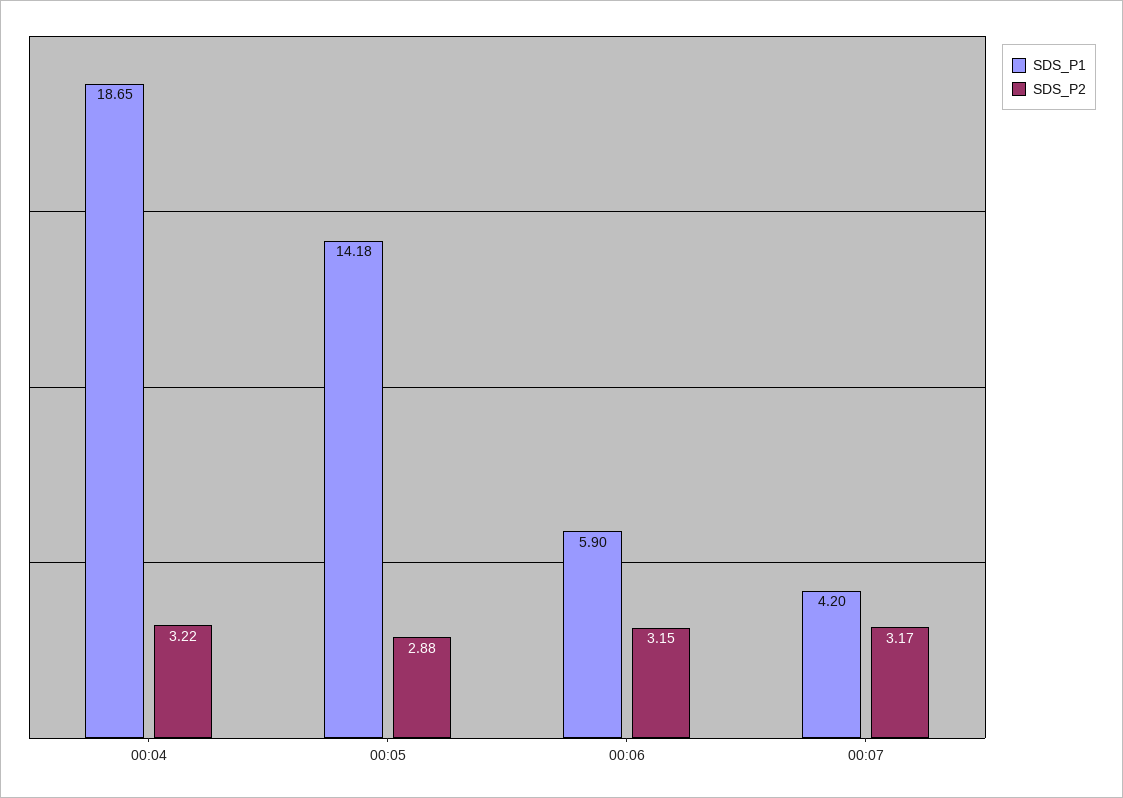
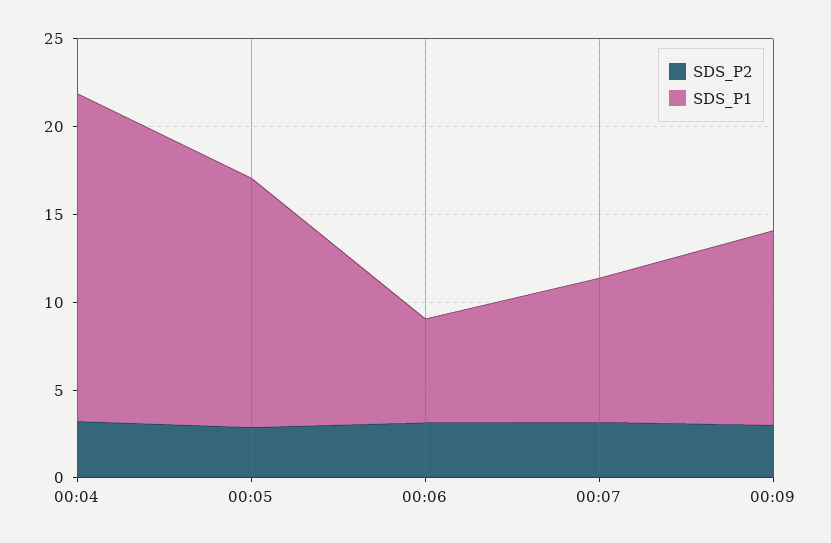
SDS_P1, 00:07: 4.2 -> 8
SDS_P2, 00:09: none -> 3
SDS_P1, 00:09: none -> 11

